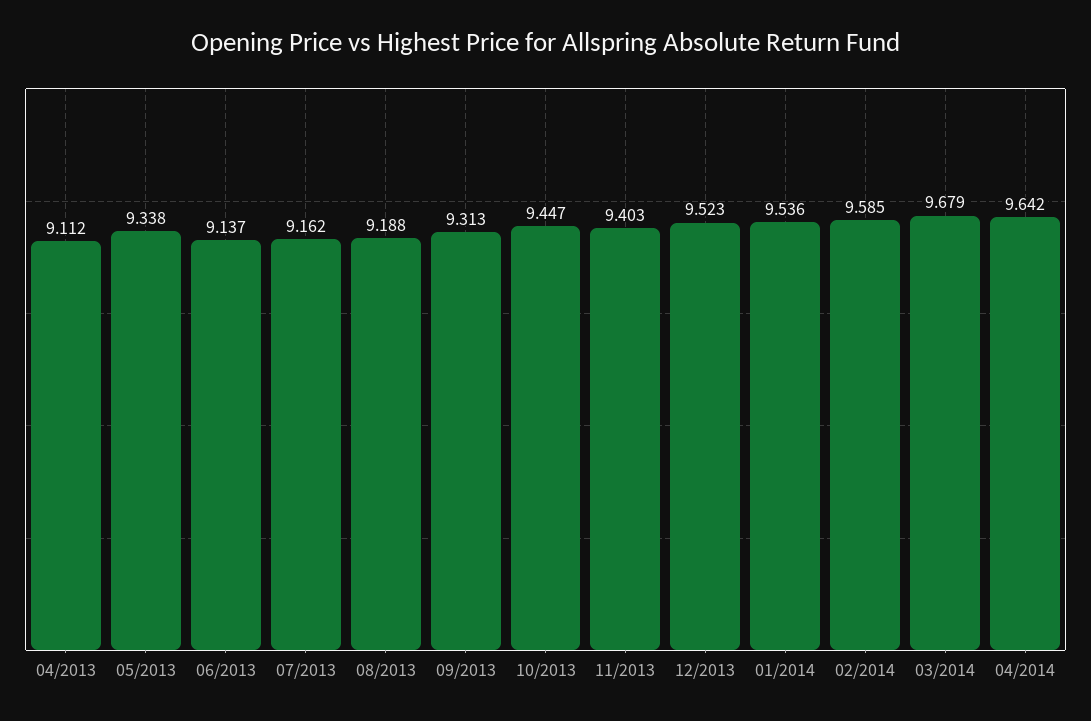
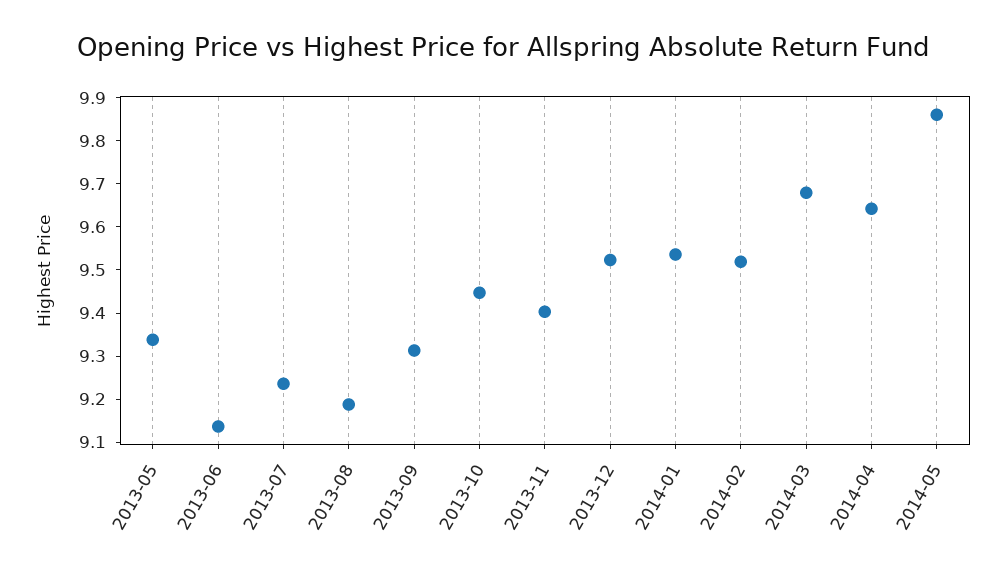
04/2013: 9.112 -> none
07/2013: 9.162 -> 9.24
02/2014: 9.585 -> 9.52
2014-05: none -> 9.86

